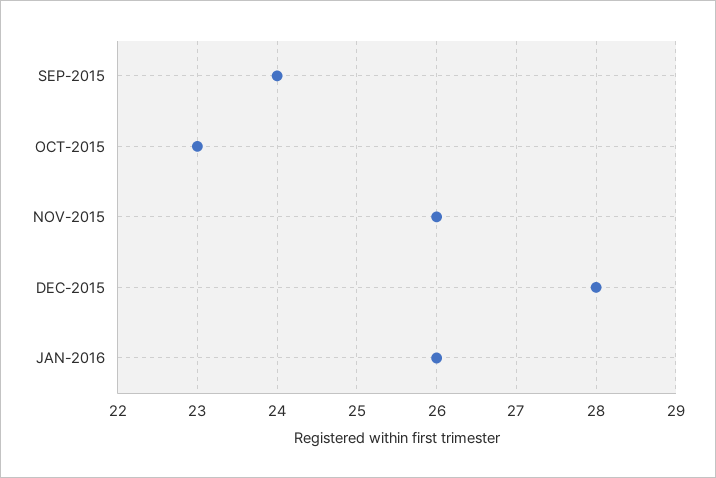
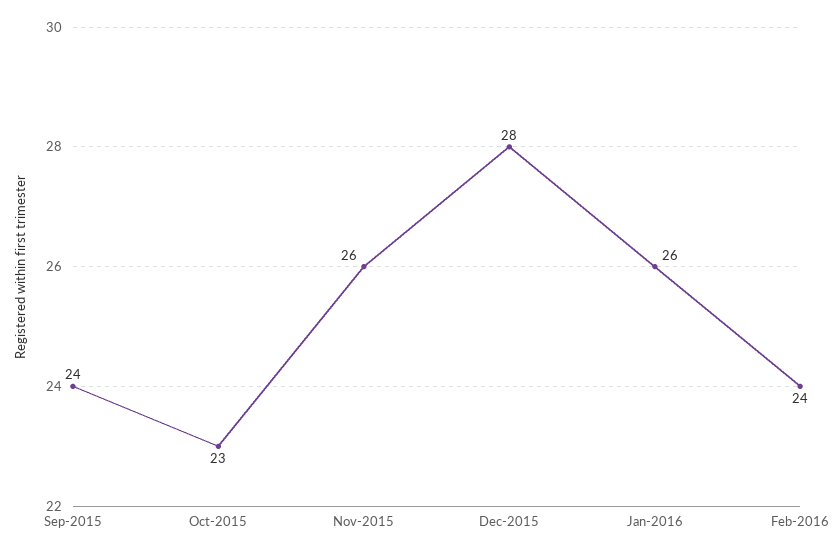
Feb-2016: none -> 24

